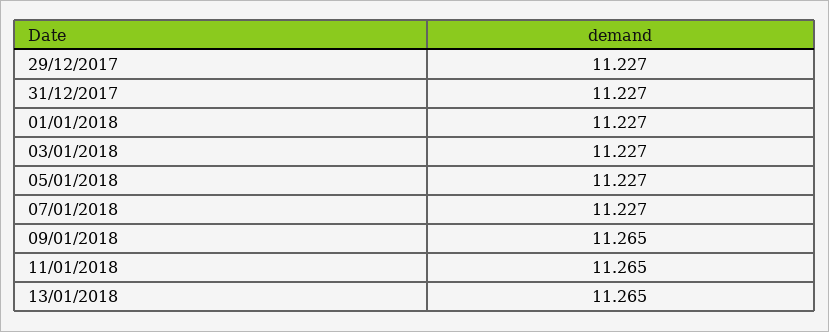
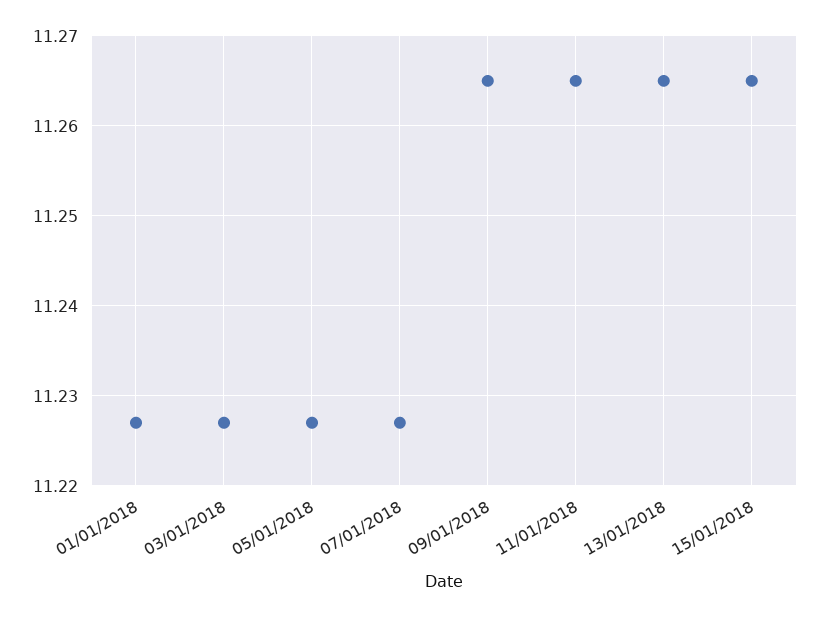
29/12/2017: 11.227 -> none
31/12/2017: 11.227 -> none
15/01/2018: none -> 11.265

